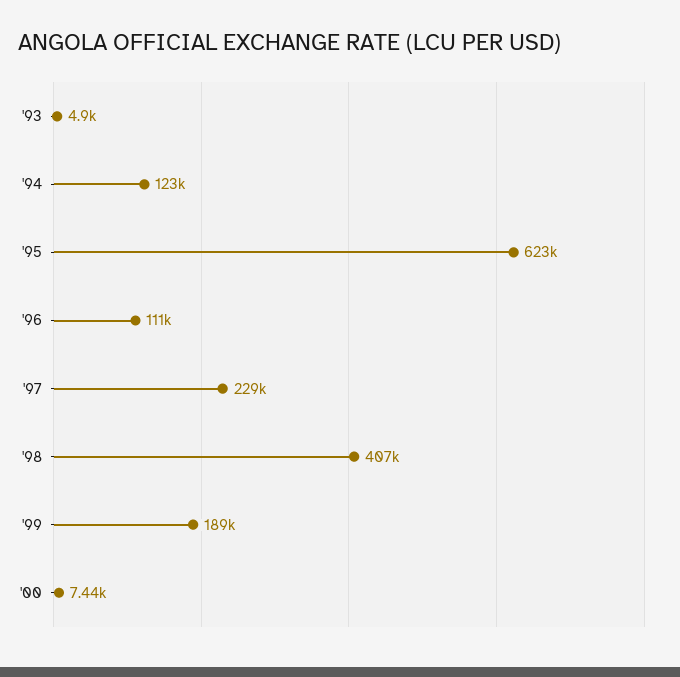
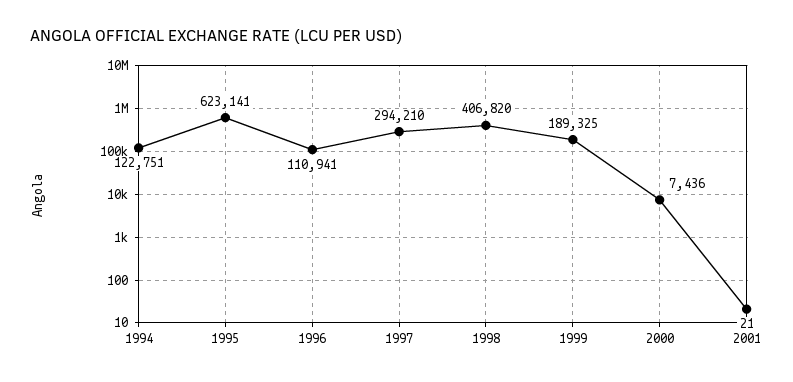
'93: 4900 -> none
'97: 229000 -> 294210
2001: none -> 21

